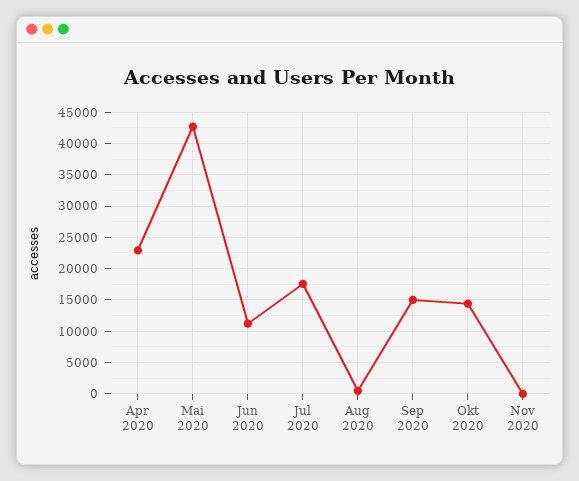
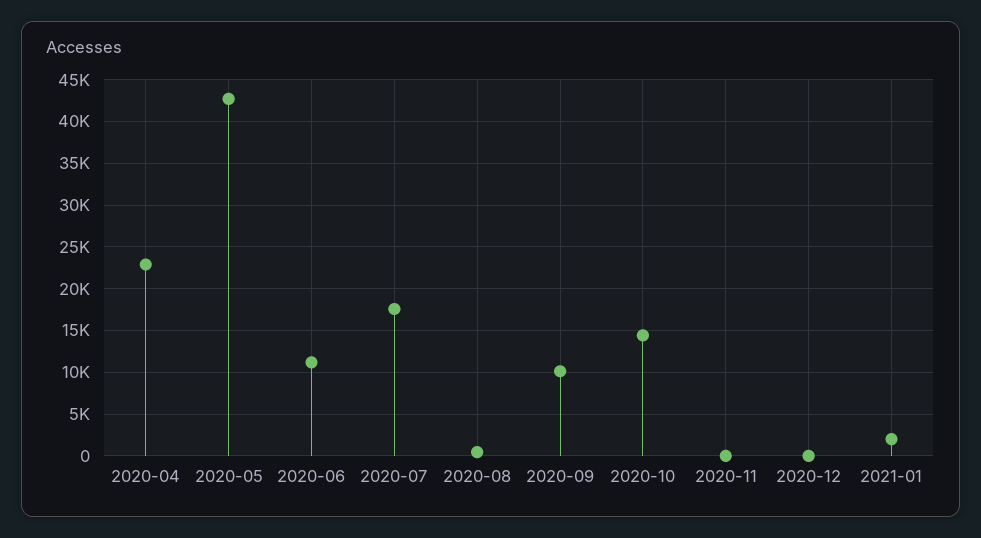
Sep 2020: 15000 -> 10000
2020-12: none -> 0
2021-01: none -> 2000

